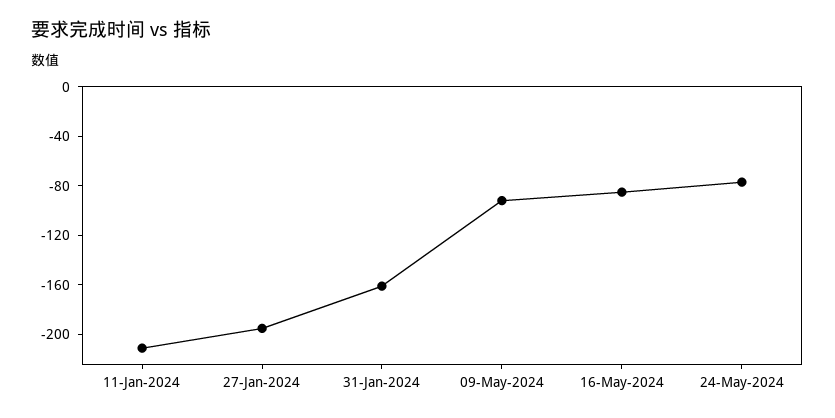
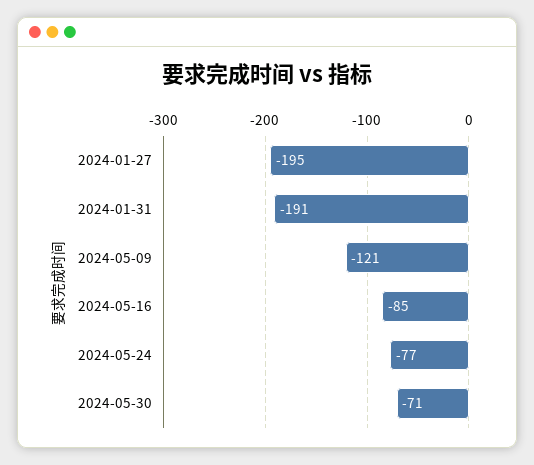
11-Jan-2024: -210 -> none
31-Jan-2024: -160 -> -191
09-May-2024: -90 -> -121
2024-05-30: none -> -71

